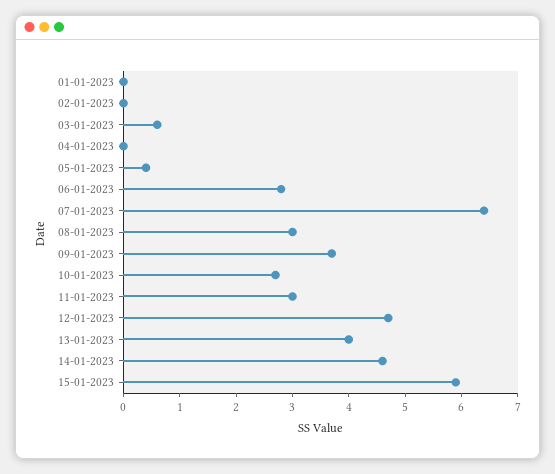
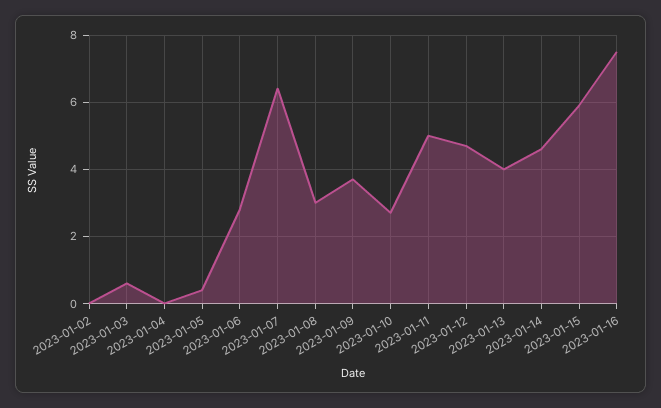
01-01-2023: 0 -> none
11-01-2023: 3 -> 5
2023-01-16: none -> 7.5

